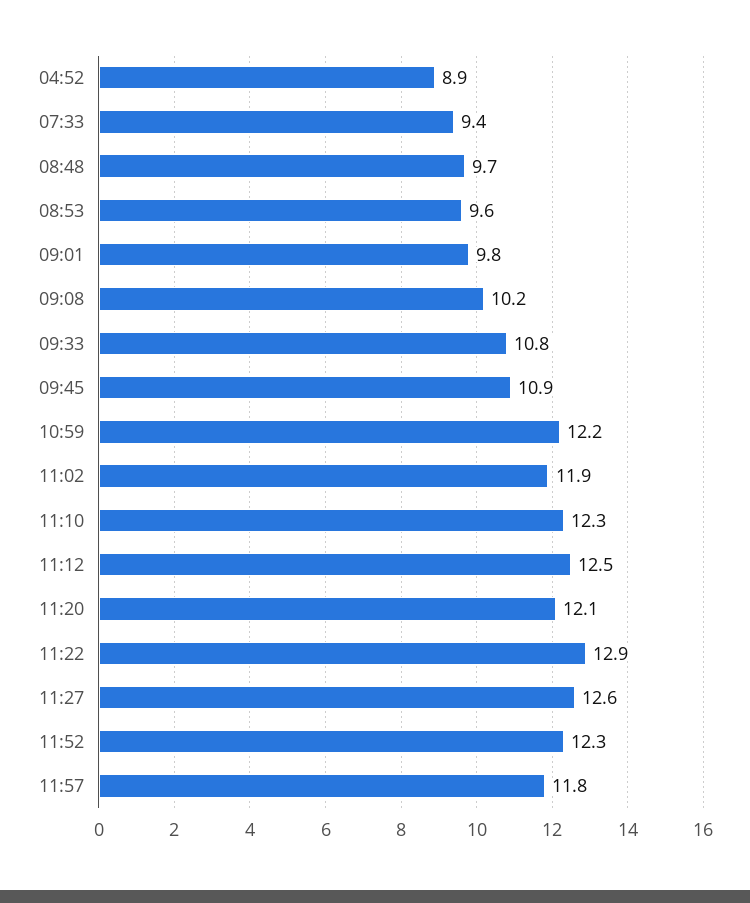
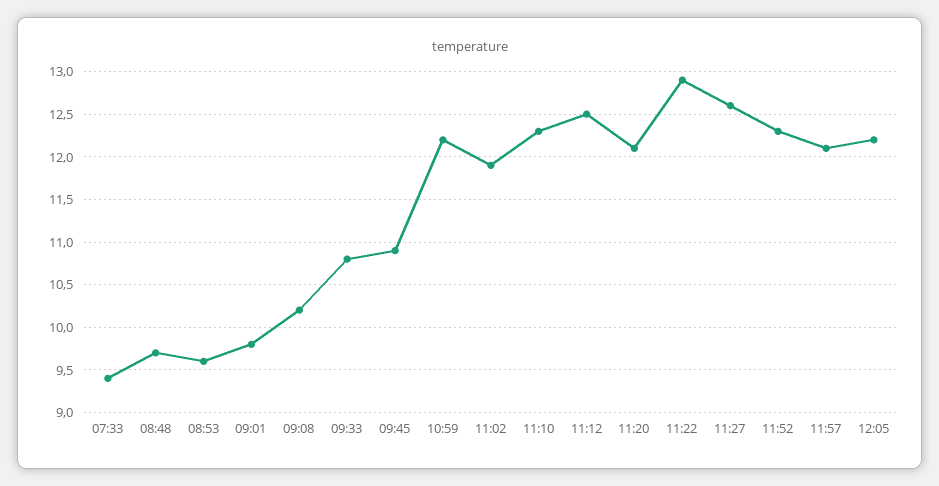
04:52: 8.9 -> none
11:57: 11.8 -> 12.1
12:05: none -> 12.2

